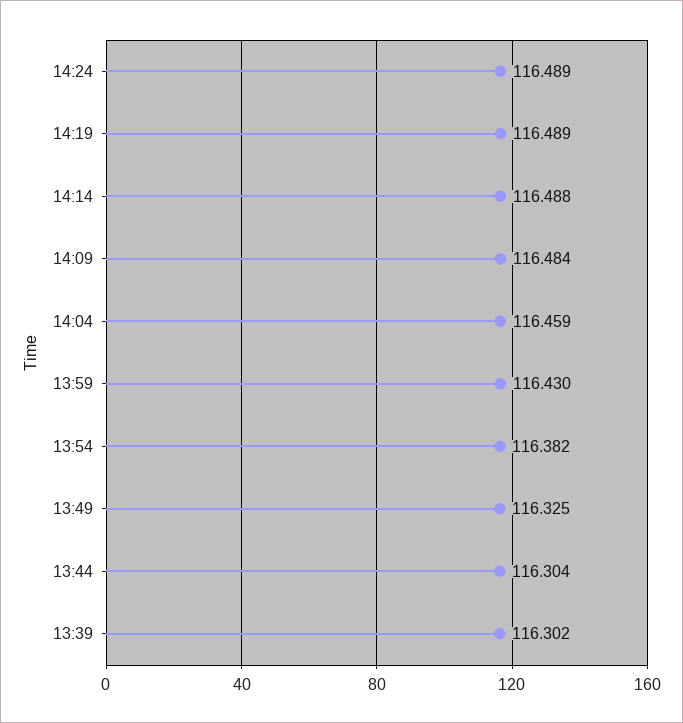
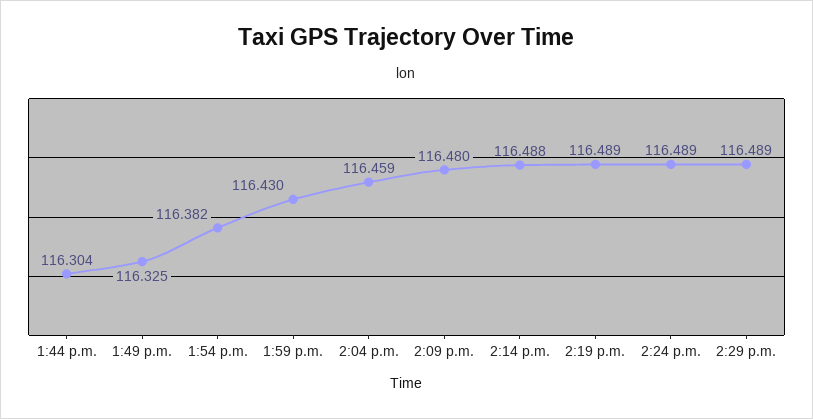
14:09: 116.484 -> 116.48
13:39: 116.302 -> none
2:29 p.m.: none -> 116.489

